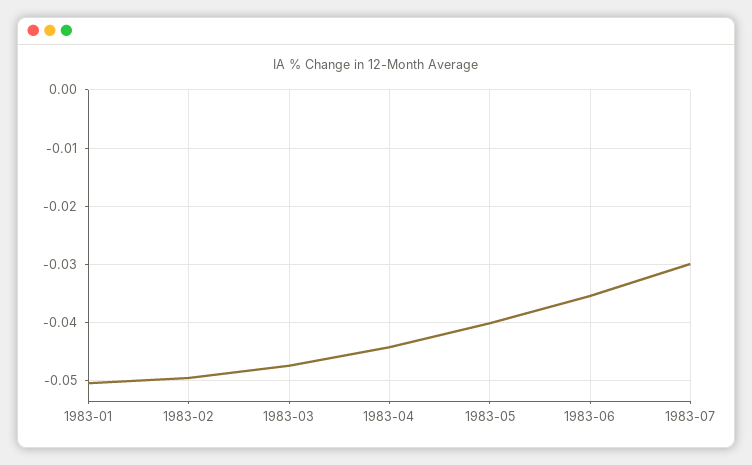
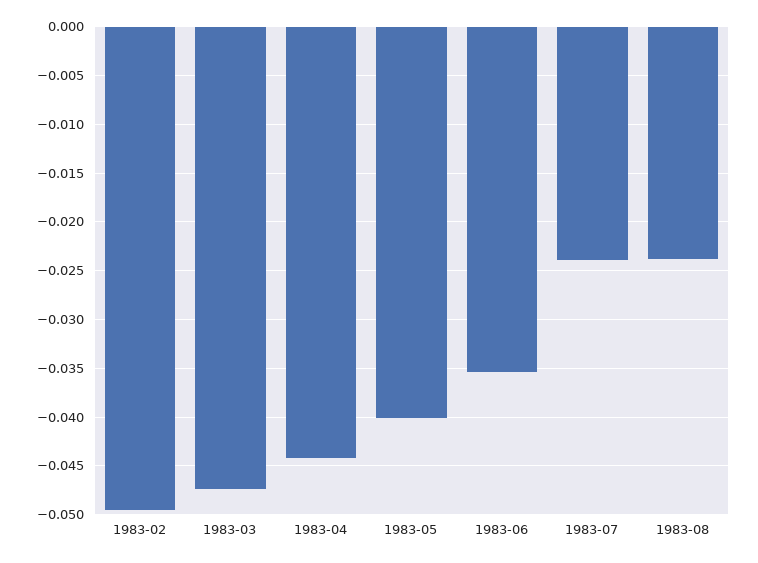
1983-01: -0.05 -> none
1983-07: -0.03 -> -0.024
1983-08: none -> -0.024

